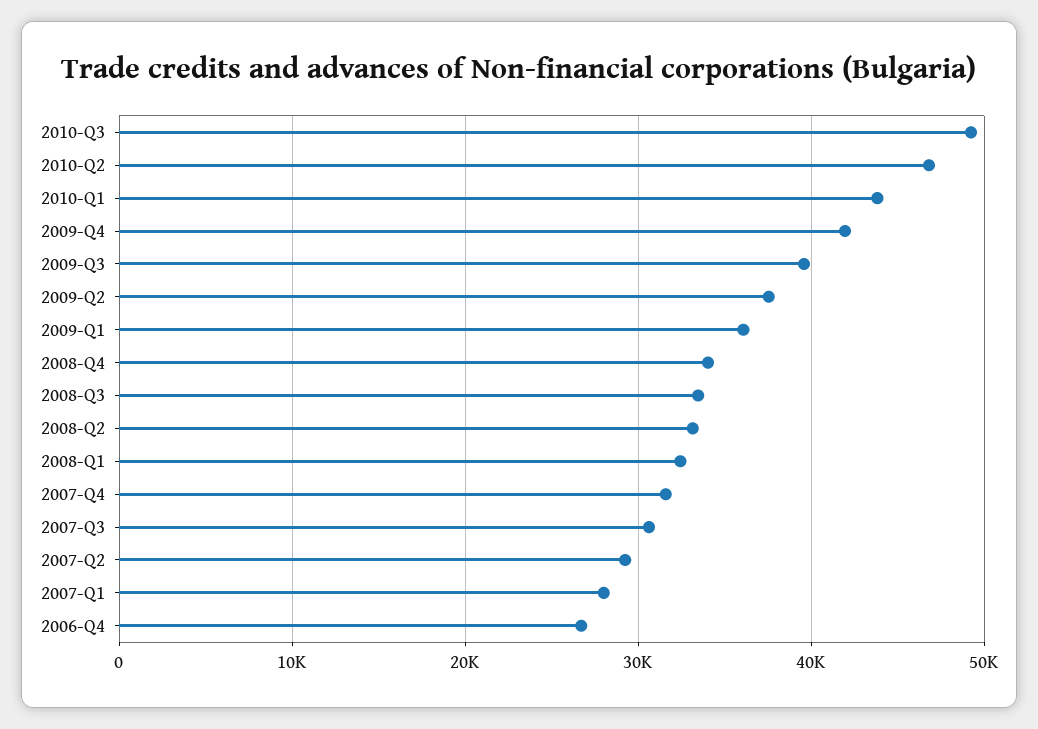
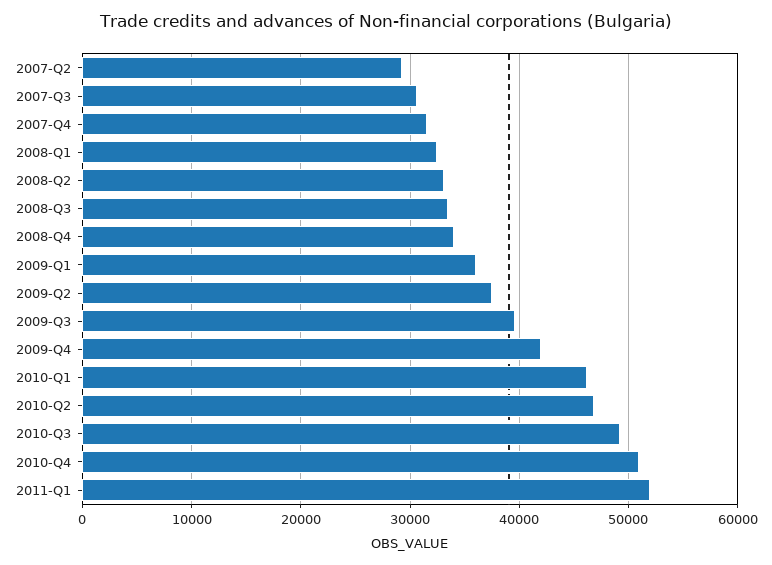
2010-Q1: 44000 -> 46000
2007-Q1: 28000 -> none
2006-Q4: 27000 -> none
2010-Q4: none -> 51000
2011-Q1: none -> 52000

